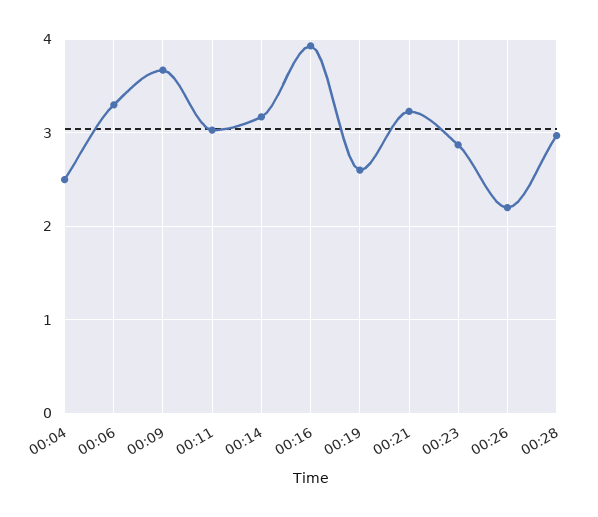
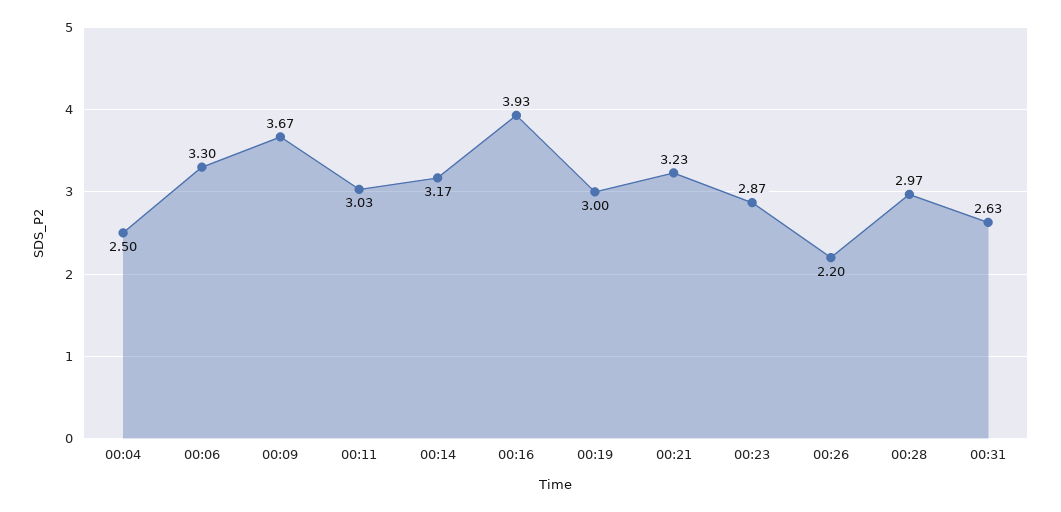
00:19: 2.6 -> 3
00:31: none -> 2.63

